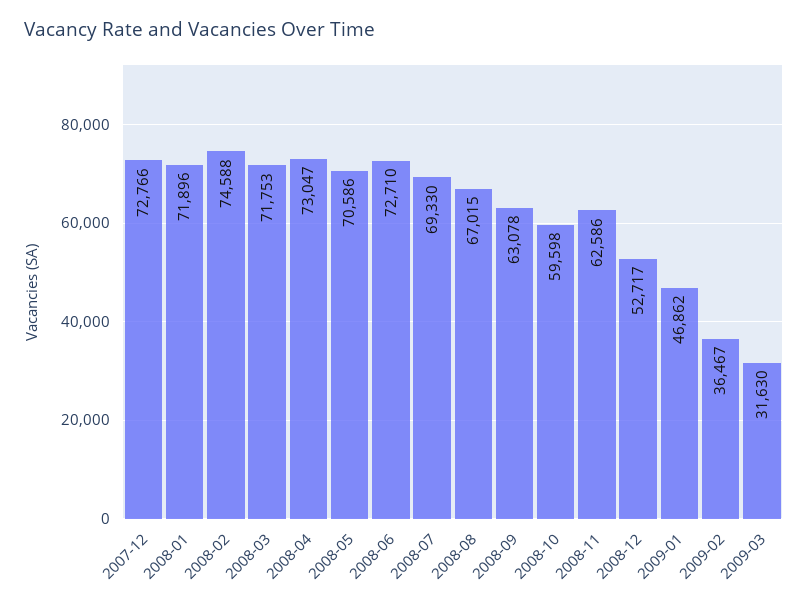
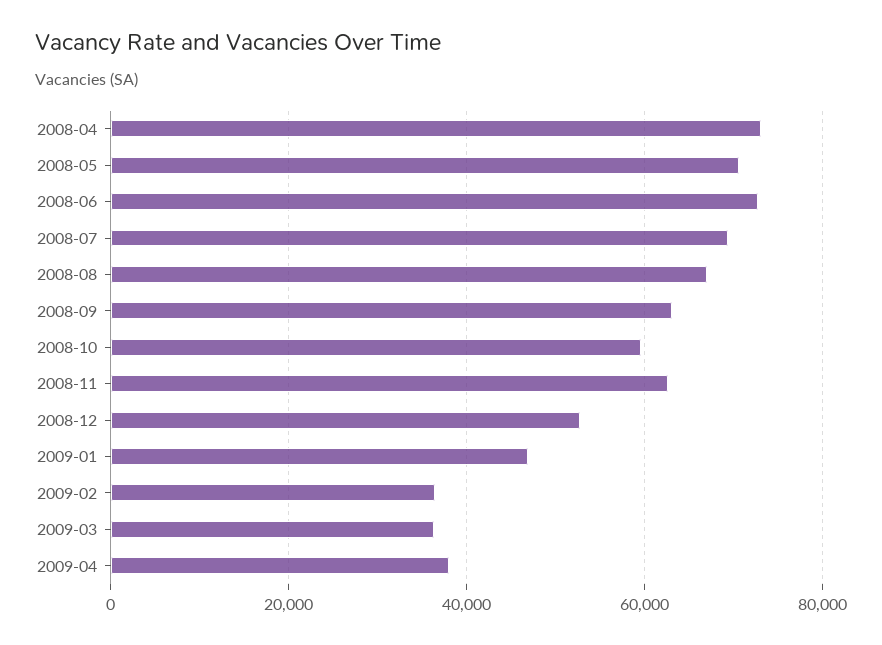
2007-12: 72766 -> none
2008-01: 71896 -> none
2008-02: 74588 -> none
2008-03: 71753 -> none
2009-03: 31630 -> 36000
2009-04: none -> 38000

